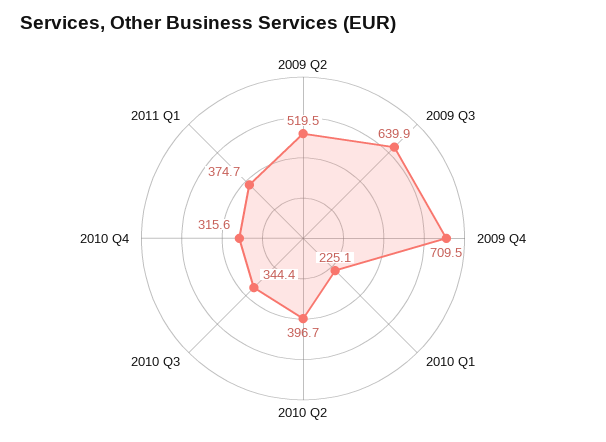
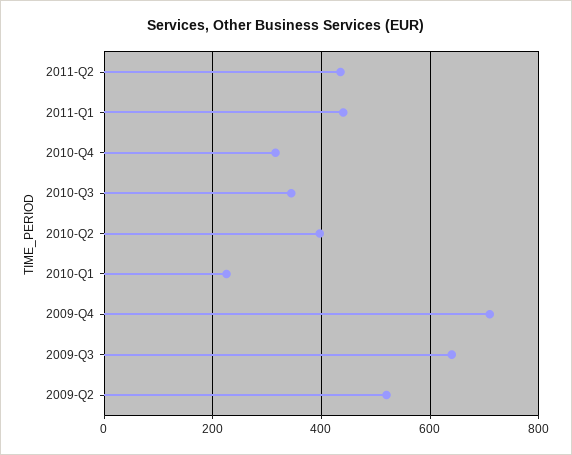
2011 Q1: 374.7 -> 440
2011-Q2: none -> 440

